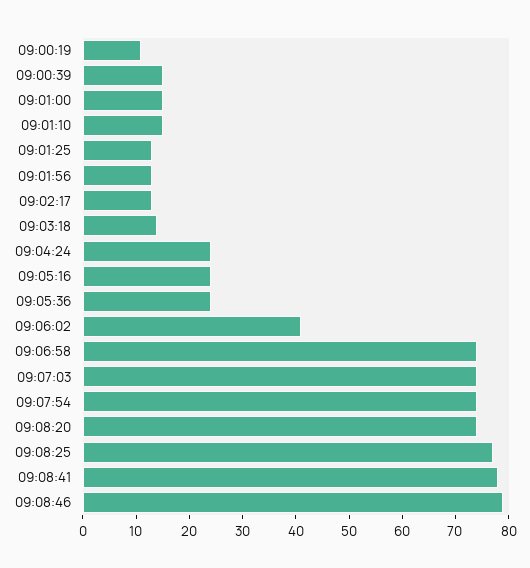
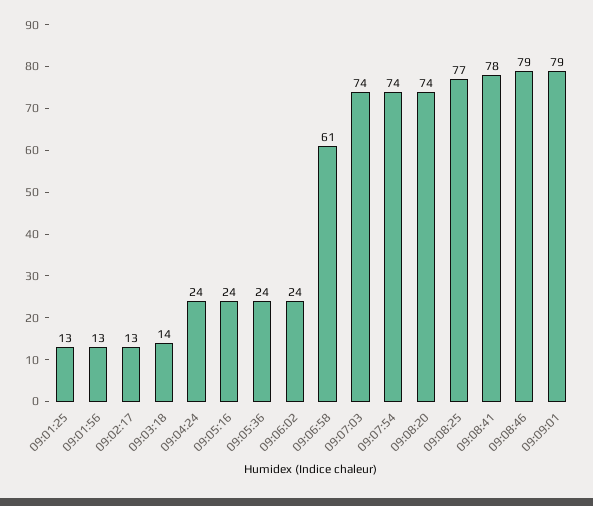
09:00:19: 10 -> none
09:00:39: 15 -> none
09:01:00: 15 -> none
09:01:10: 15 -> none
09:06:02: 40 -> 24
09:06:58: 75 -> 61
09:09:01: none -> 79

